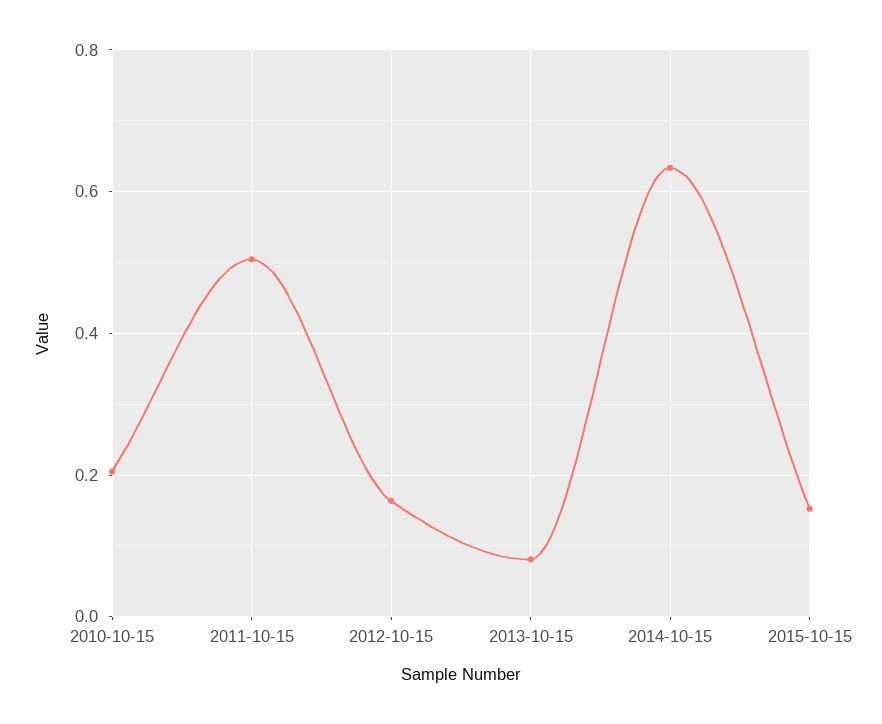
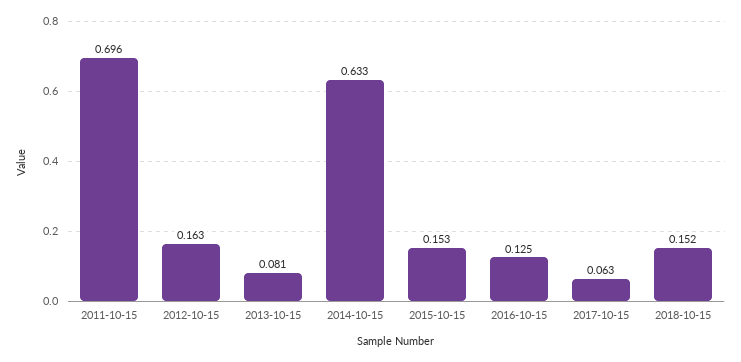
2010-10-15: 0.2 -> none
2011-10-15: 0.5 -> 0.696
2016-10-15: none -> 0.125
2017-10-15: none -> 0.063
2018-10-15: none -> 0.152

